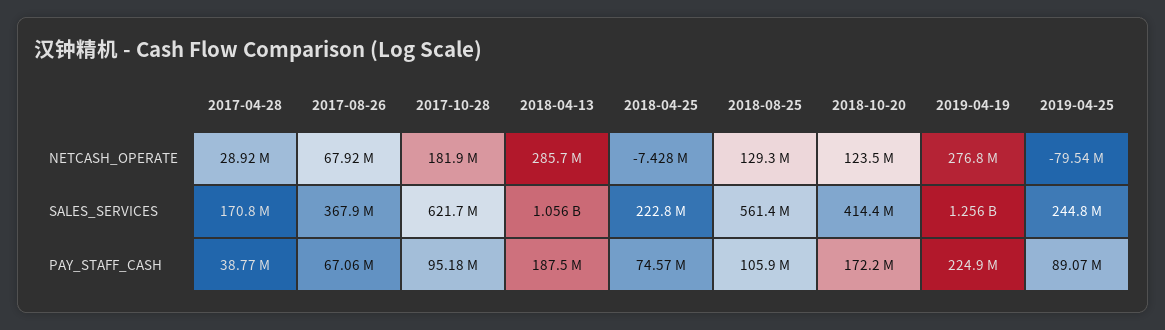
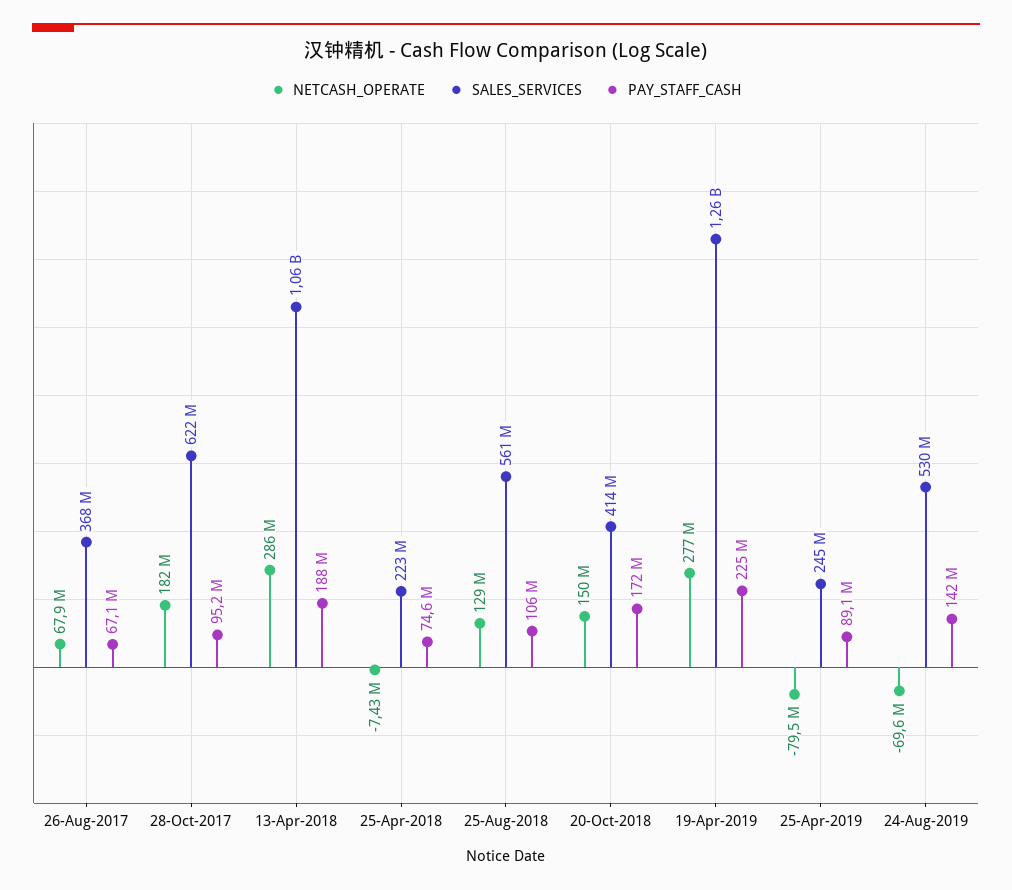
NETCASH_OPERATE, 2017-04-28: 28920000 -> none
NETCASH_OPERATE, 2018-10-20: 123500000 -> 150000000
SALES_SERVICES, 2017-04-28: 170800000 -> none
PAY_STAFF_CASH, 2017-04-28: 38770000 -> none
NETCASH_OPERATE, 24-Aug-2019: none -> -69600000
SALES_SERVICES, 24-Aug-2019: none -> 530000000
PAY_STAFF_CASH, 24-Aug-2019: none -> 142000000

